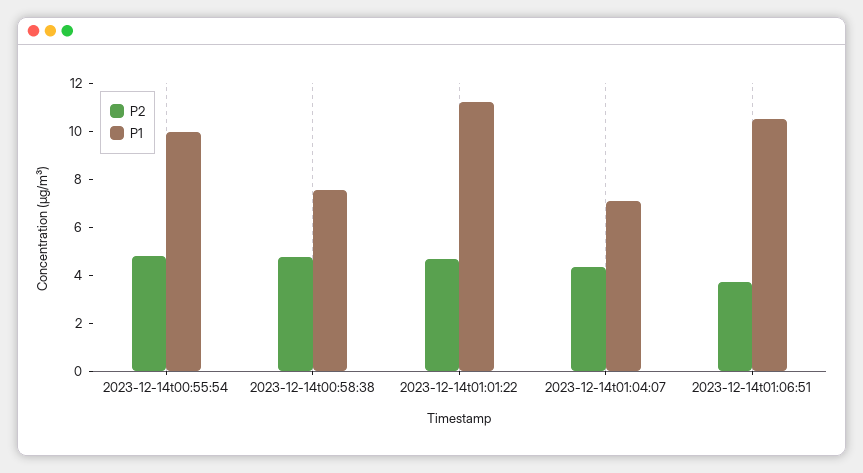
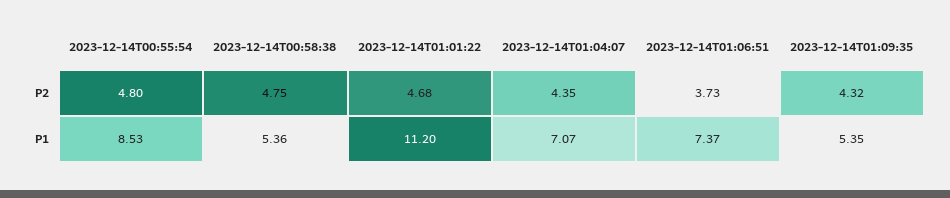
P1, 2023-12-14t00:55:54: 10 -> 8.53
P1, 2023-12-14t00:58:38: 7.5 -> 5.36
P1, 2023-12-14t01:06:51: 10.5 -> 7.37
P2, 2023-12-14T01:09:35: none -> 4.32
P1, 2023-12-14T01:09:35: none -> 5.35

